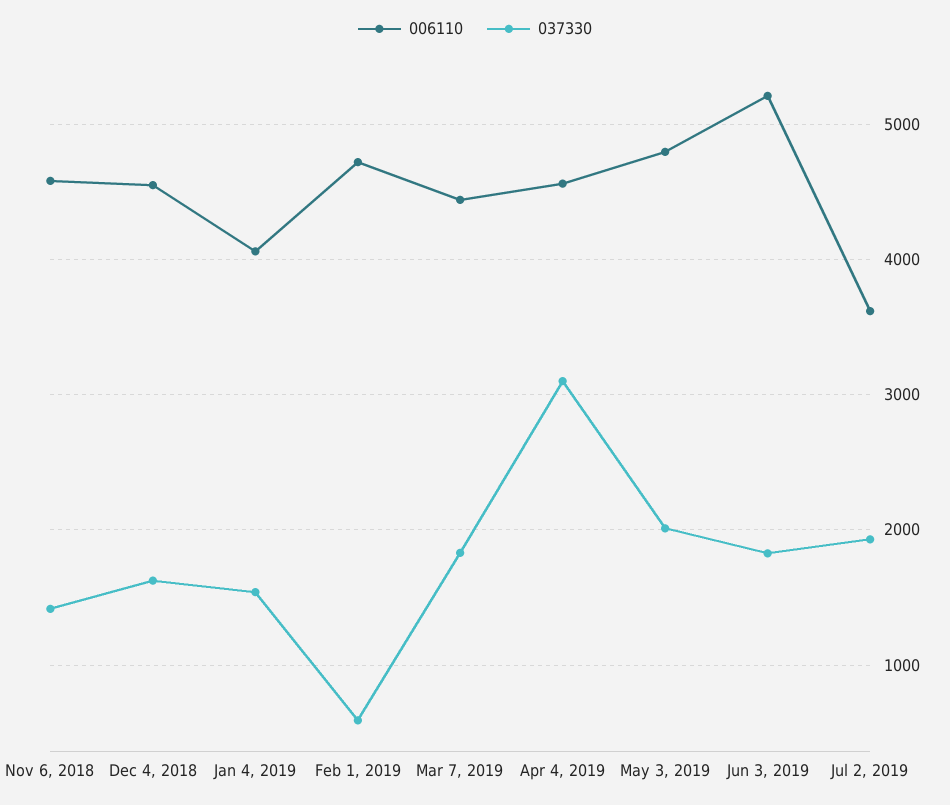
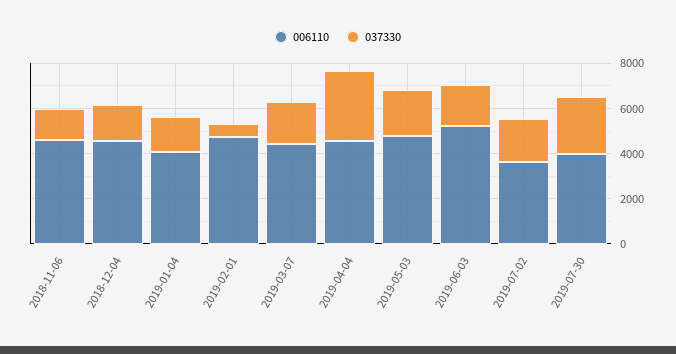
006110, 2019-07-30: none -> 4000
037330, 2019-07-30: none -> 2500

